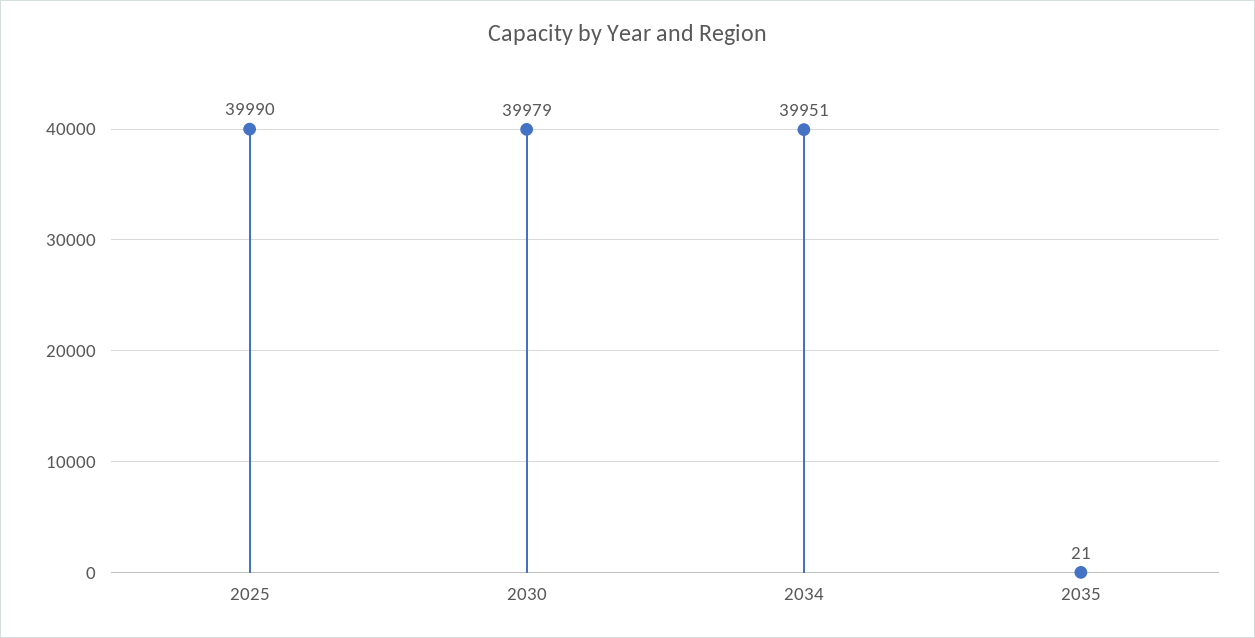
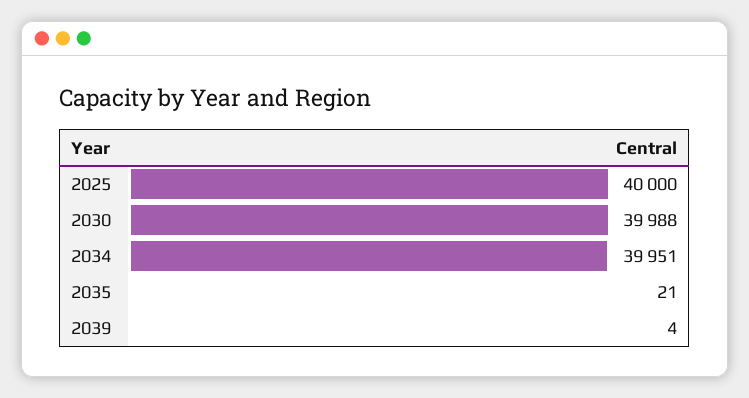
2025: 39990 -> 40000
2030: 39979 -> 39988
2039: none -> 4

